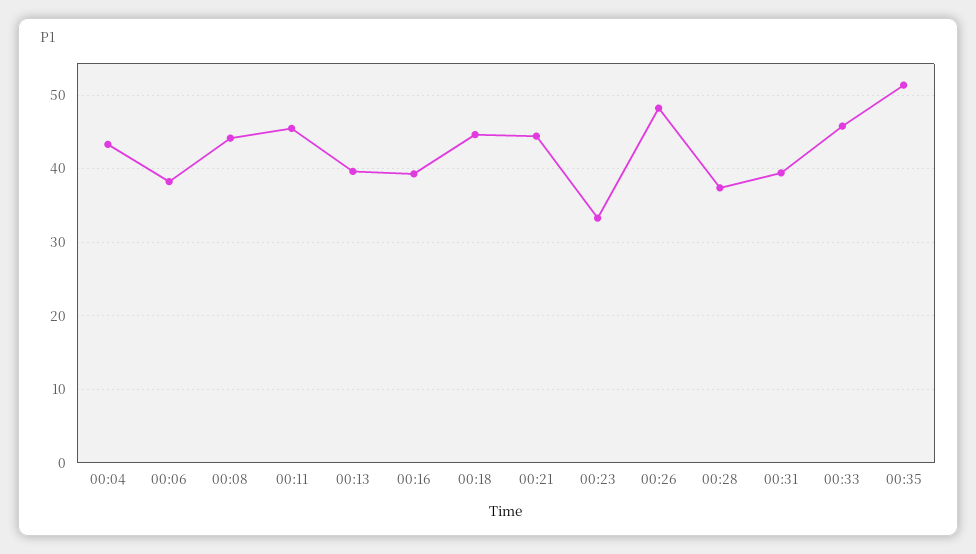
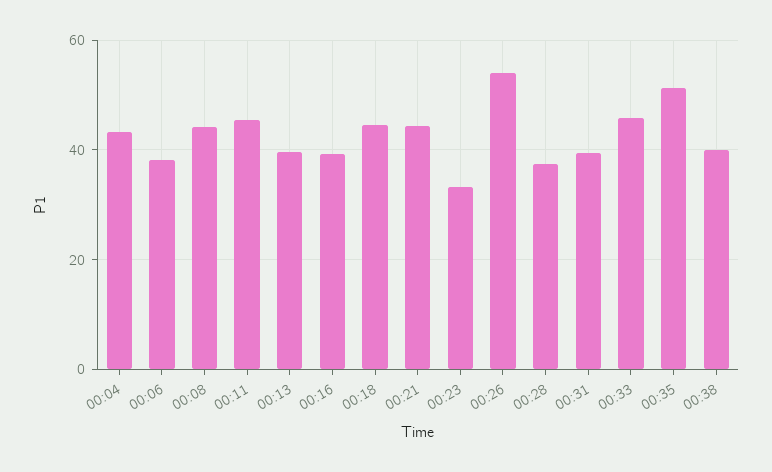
00:26: 48 -> 54
00:38: none -> 40

